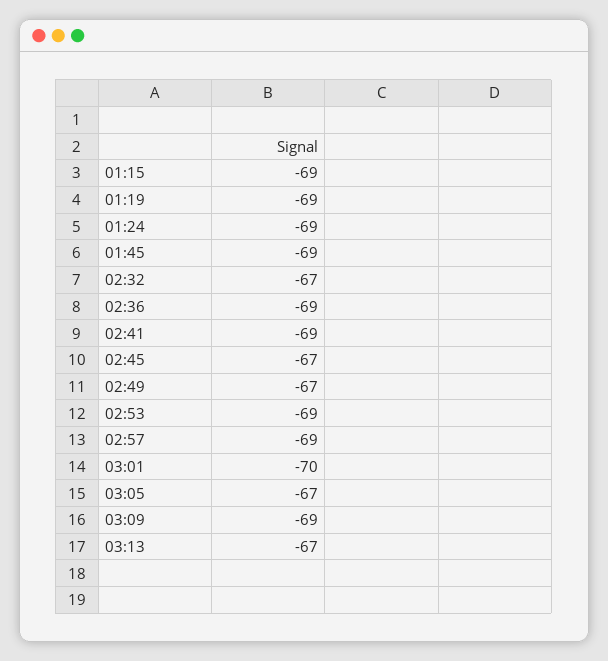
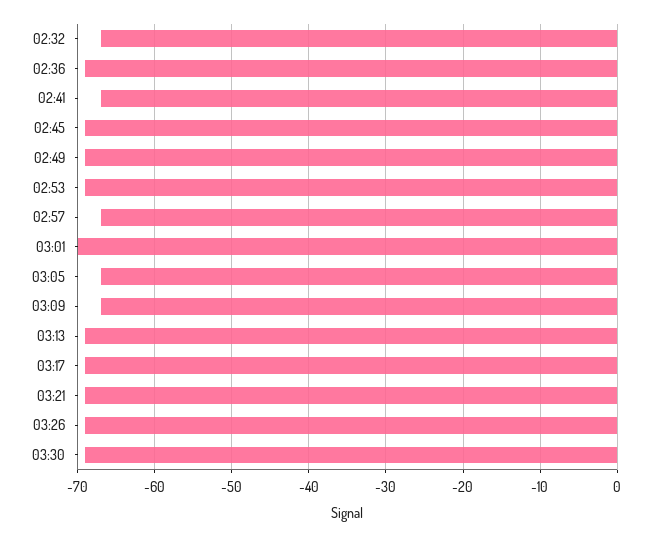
01:15: -69 -> none
01:19: -69 -> none
01:24: -69 -> none
01:45: -69 -> none
02:41: -69 -> -67
02:45: -67 -> -69
02:49: -67 -> -69
02:57: -69 -> -67
03:09: -69 -> -67
03:13: -67 -> -69
03:17: none -> -69
03:21: none -> -69
03:26: none -> -69
03:30: none -> -69

